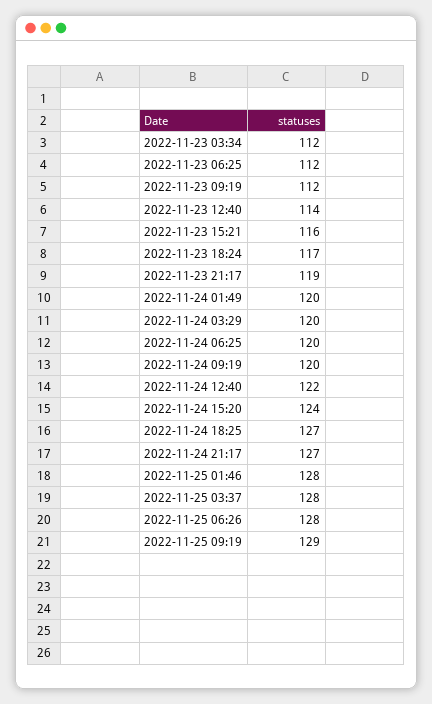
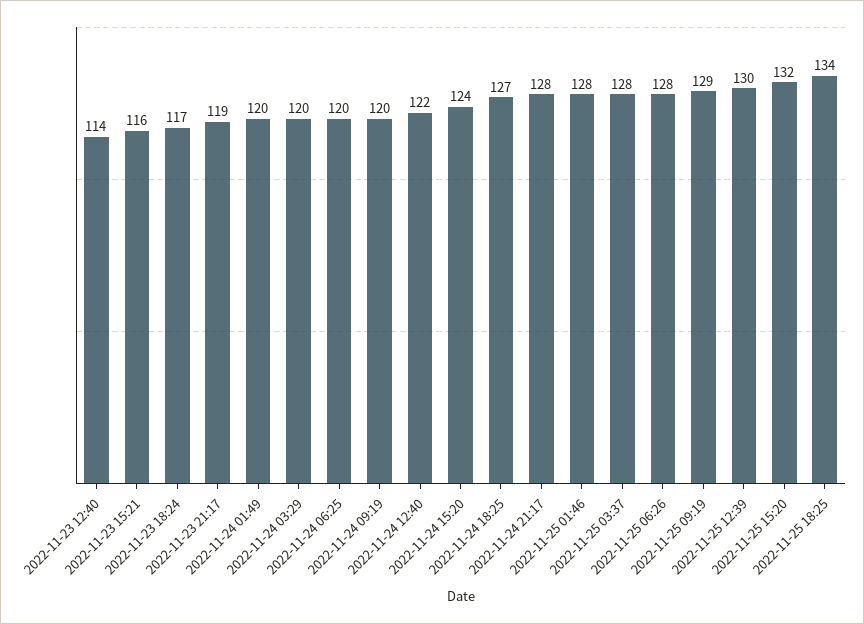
2022-11-23 03:34: 112 -> none
2022-11-23 06:25: 112 -> none
2022-11-23 09:19: 112 -> none
2022-11-24 21:17: 127 -> 128
2022-11-25 12:39: none -> 130
2022-11-25 15:20: none -> 132
2022-11-25 18:25: none -> 134

